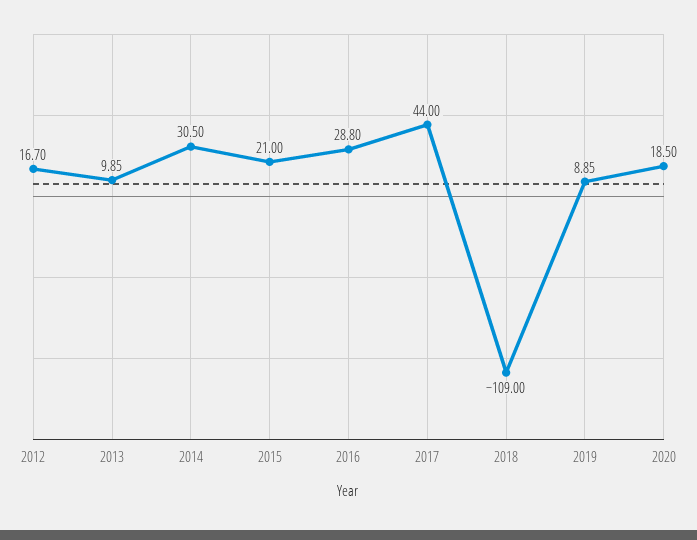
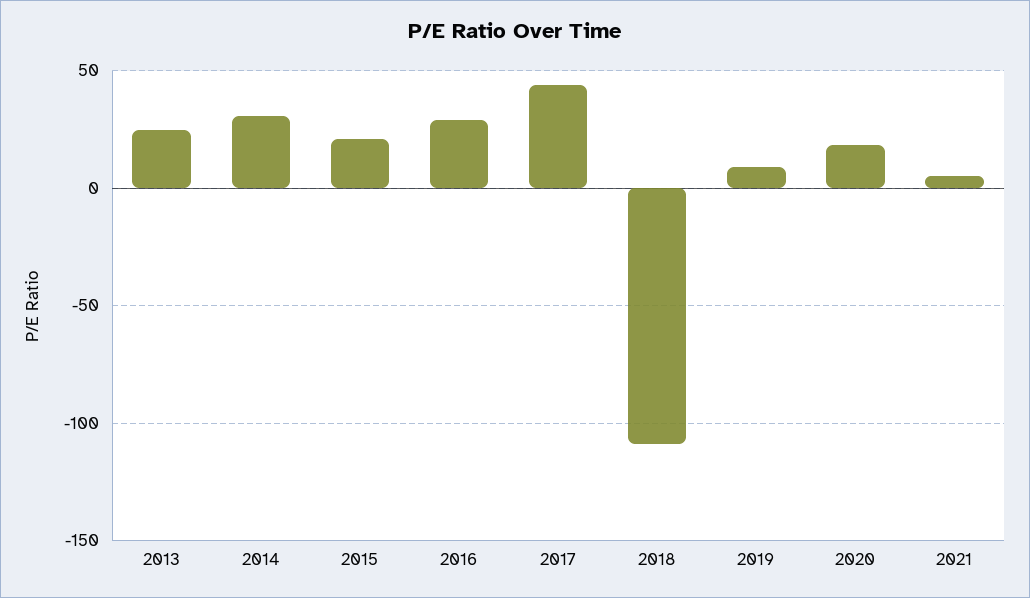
2012: 16.7 -> none
2013: 9.85 -> 25
2021: none -> 5

